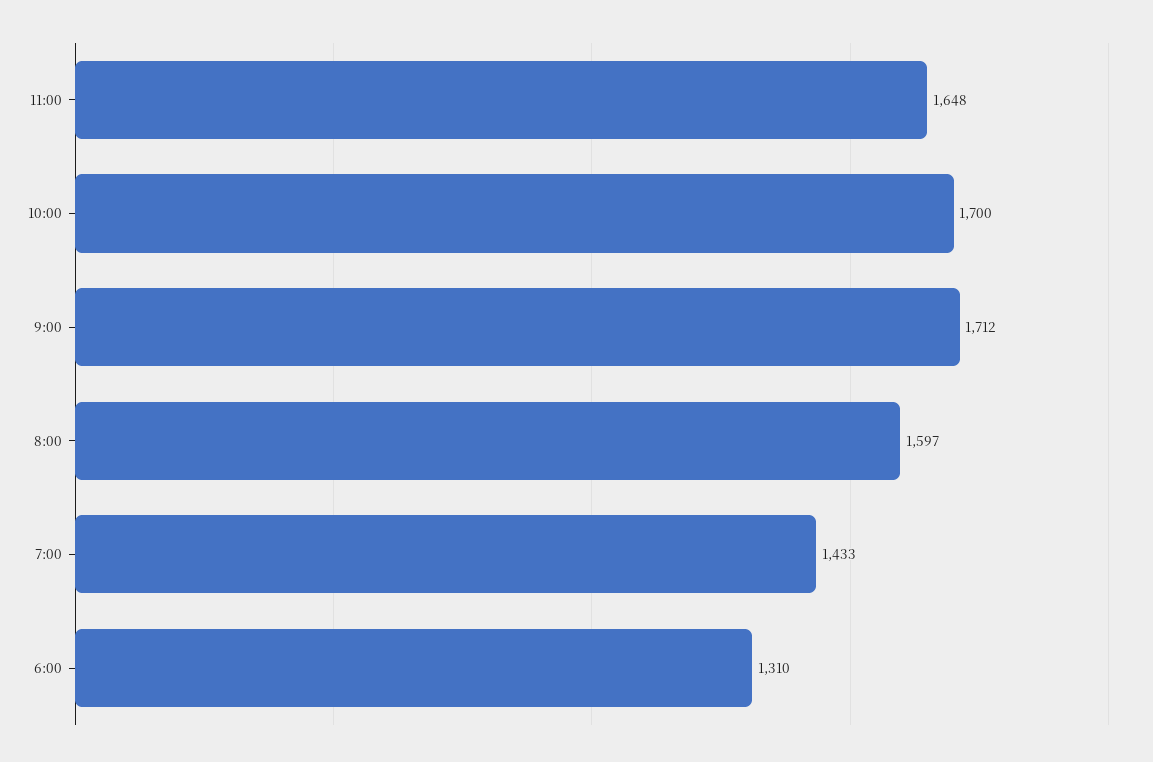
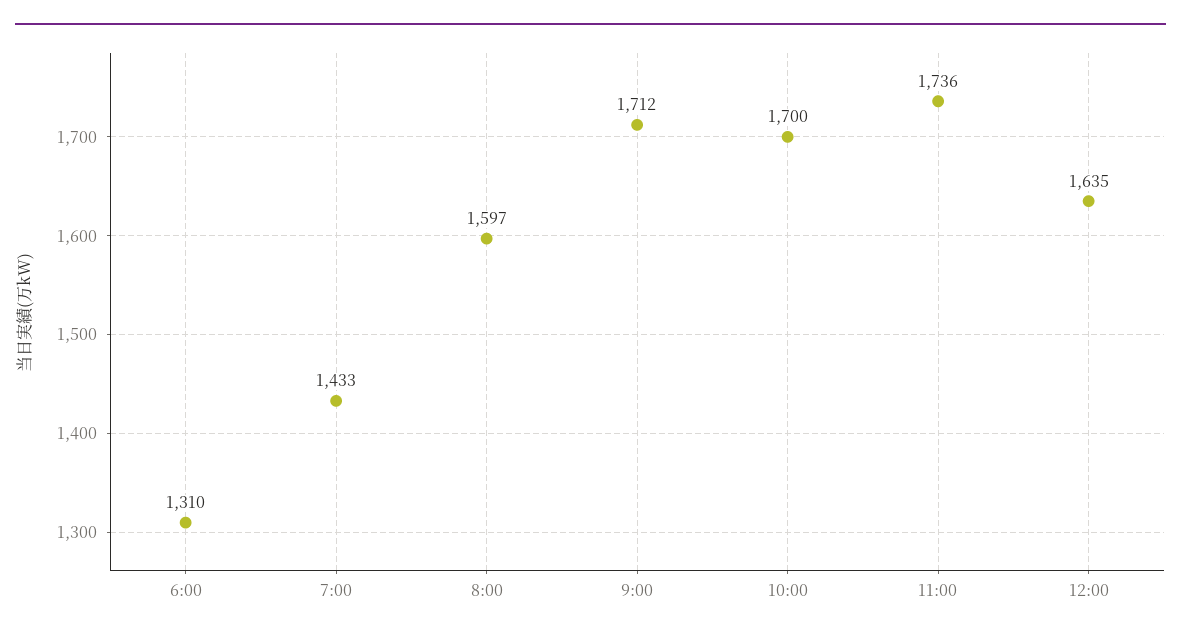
11:00: 1648 -> 1736
12:00: none -> 1635

